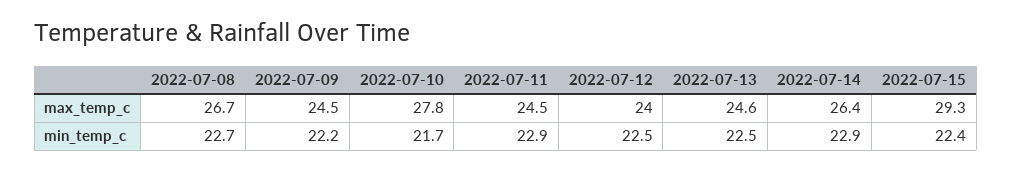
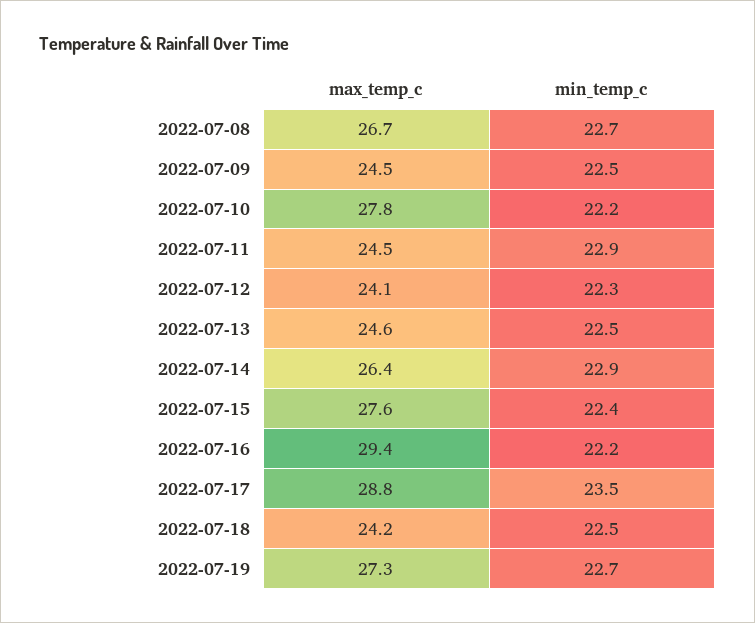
2022-07-12, max_temp_c: 24 -> 24.1
2022-07-15, max_temp_c: 29.3 -> 27.6
2022-07-09, min_temp_c: 22.2 -> 22.5
2022-07-10, min_temp_c: 21.7 -> 22.2
2022-07-12, min_temp_c: 22.5 -> 22.3
2022-07-16, max_temp_c: none -> 29.4
2022-07-16, min_temp_c: none -> 22.2
2022-07-17, max_temp_c: none -> 28.8
2022-07-17, min_temp_c: none -> 23.5
2022-07-18, max_temp_c: none -> 24.2
2022-07-18, min_temp_c: none -> 22.5
2022-07-19, max_temp_c: none -> 27.3
2022-07-19, min_temp_c: none -> 22.7

